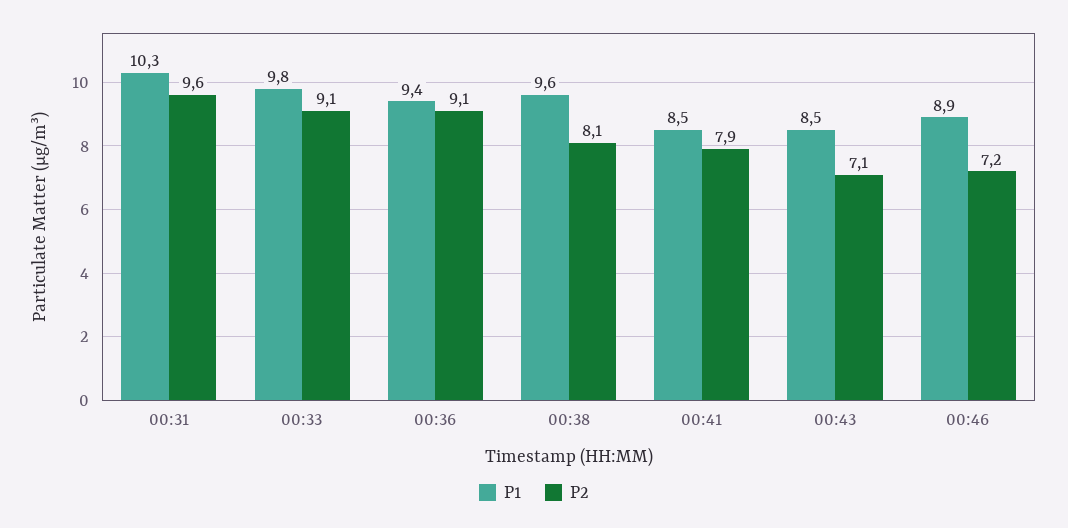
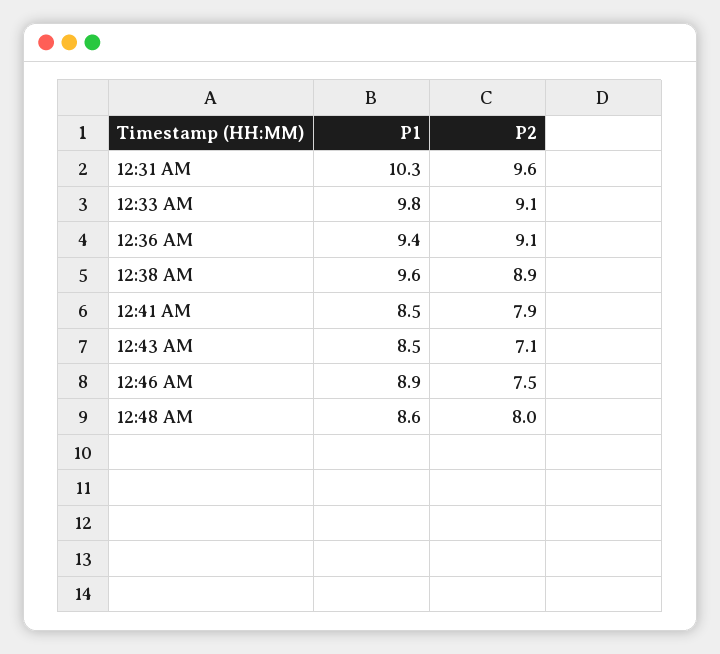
P2, 00:38: 8.1 -> 8.9
P2, 00:46: 7.2 -> 7.5
P1, 12:48 AM: none -> 8.6
P2, 12:48 AM: none -> 8

